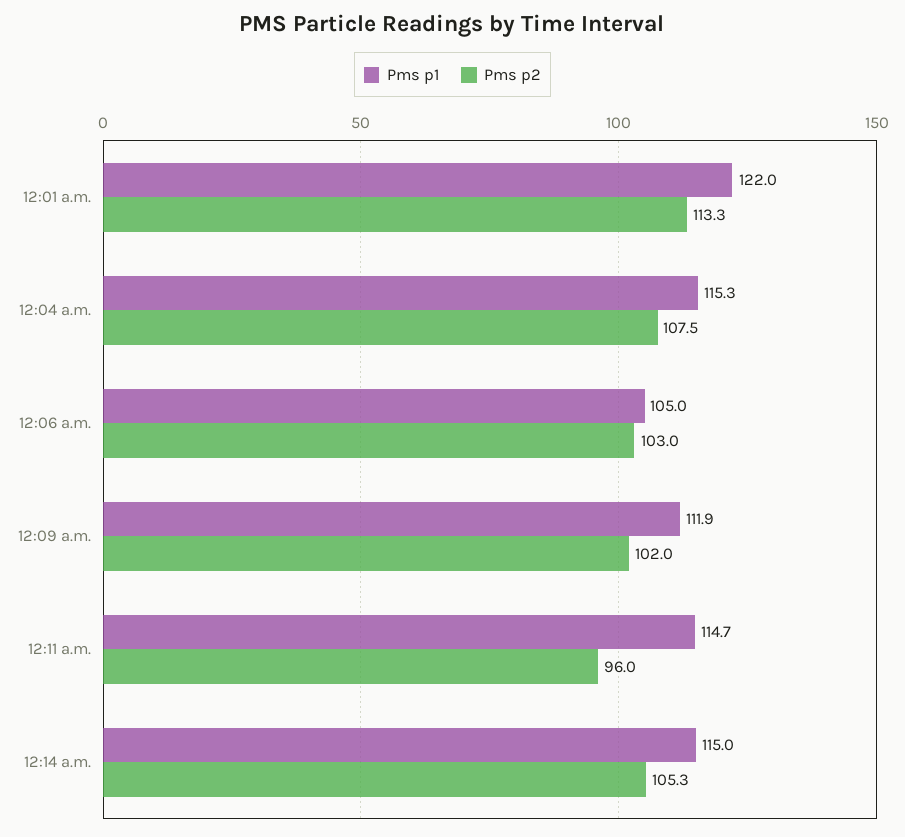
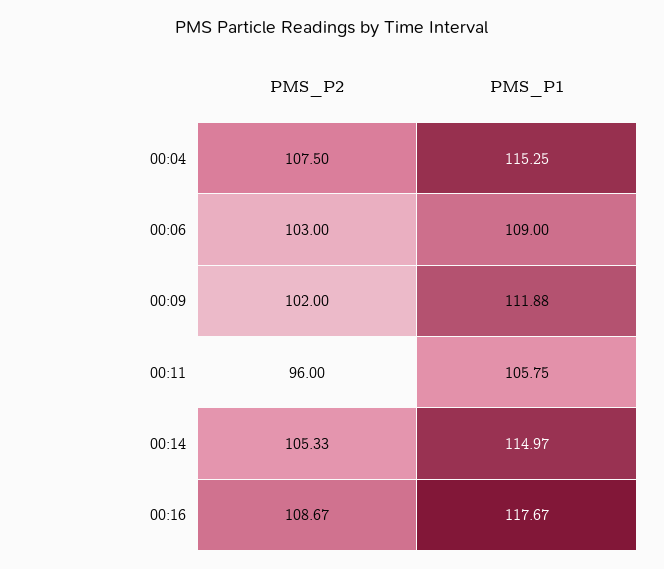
Pms p1, 12:01 a.m.: 122 -> none
Pms p2, 12:01 a.m.: 113.3 -> none
Pms p1, 12:06 a.m.: 105 -> 109
Pms p1, 12:11 a.m.: 114.7 -> 105.75
Pms p2, 00:16: none -> 108.67
Pms p1, 00:16: none -> 117.67

